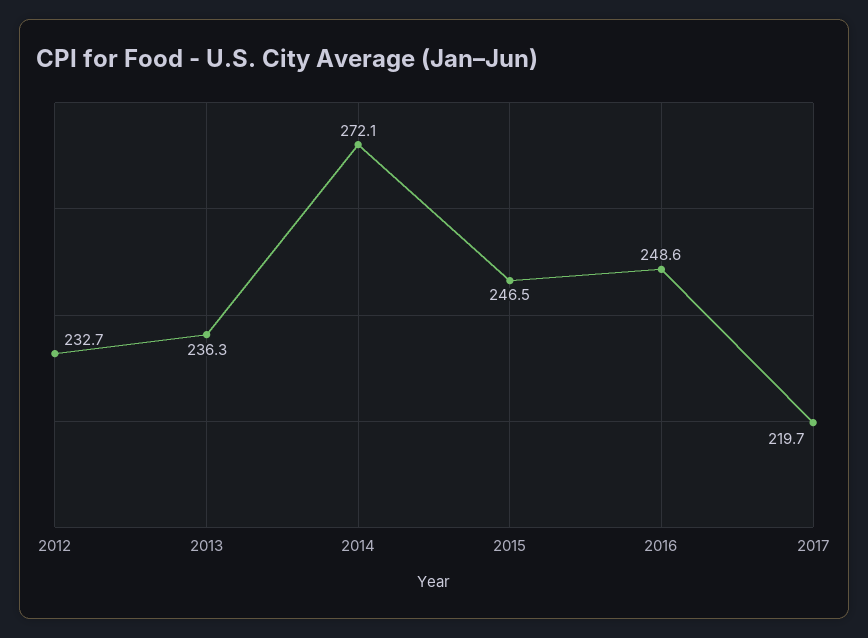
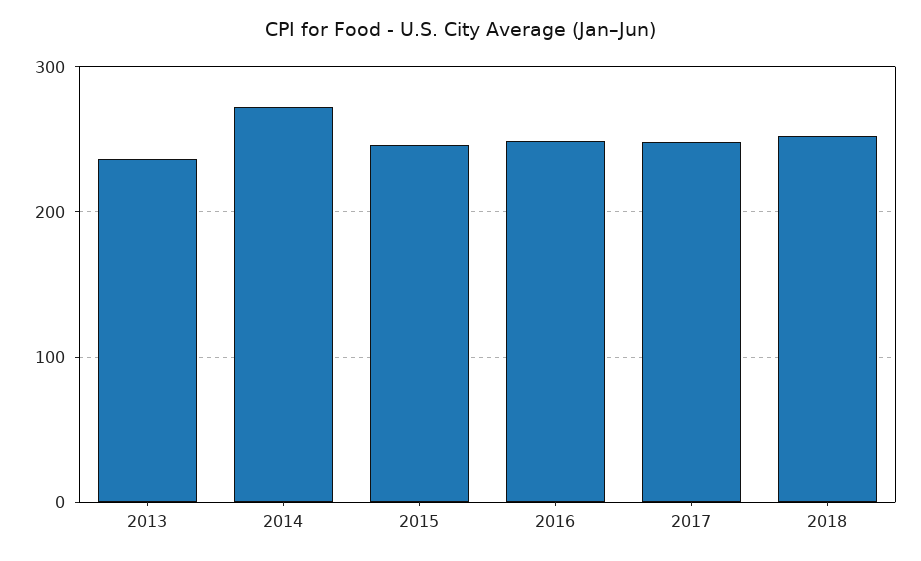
2012: 232.7 -> none
2017: 219.7 -> 250
2018: none -> 250

